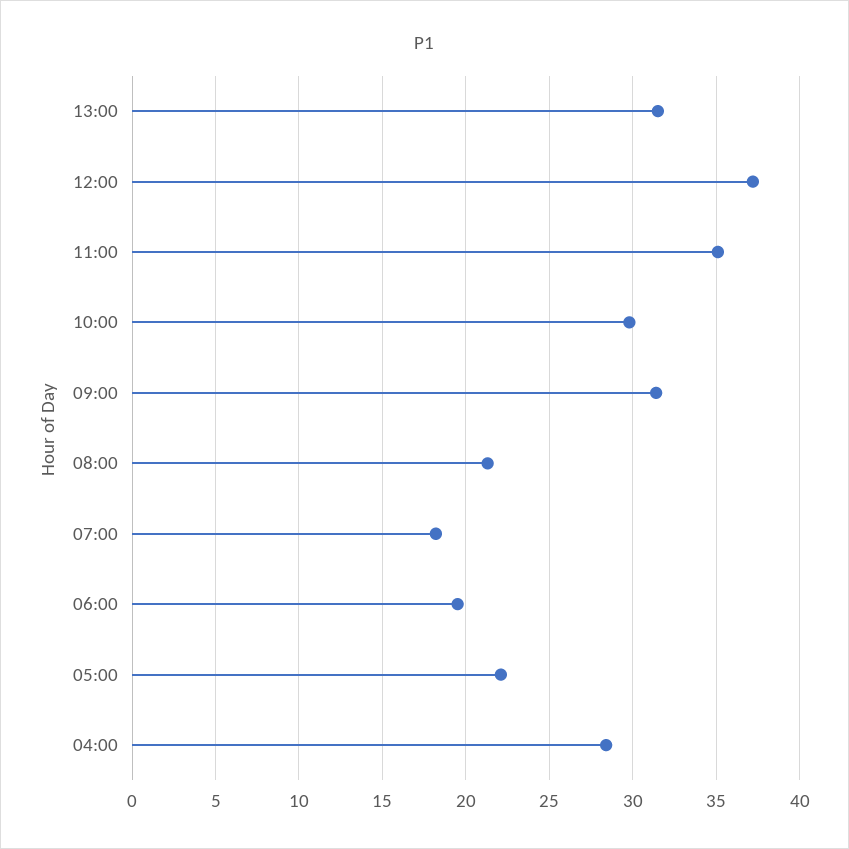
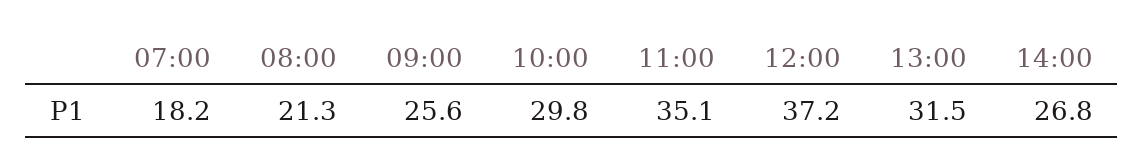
09:00: 31.5 -> 25.6
06:00: 19.5 -> none
05:00: 22 -> none
04:00: 28.5 -> none
14:00: none -> 26.8

